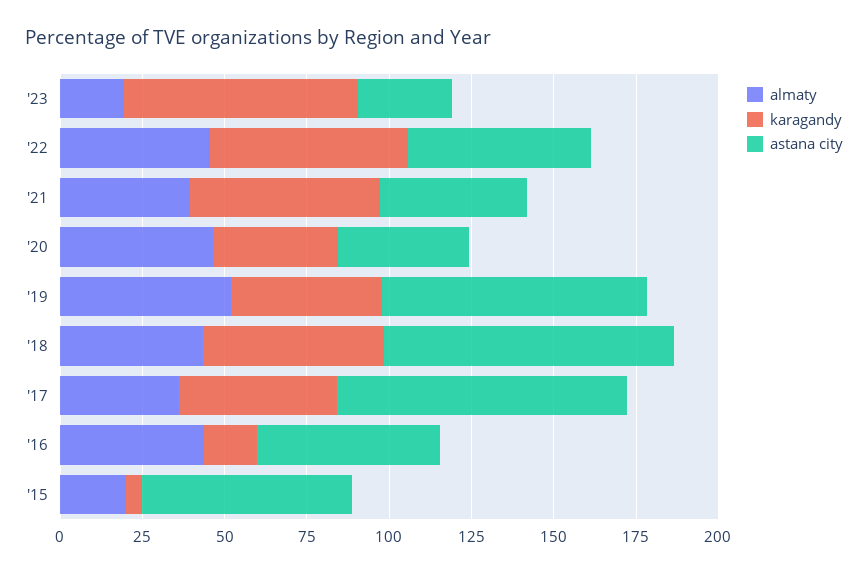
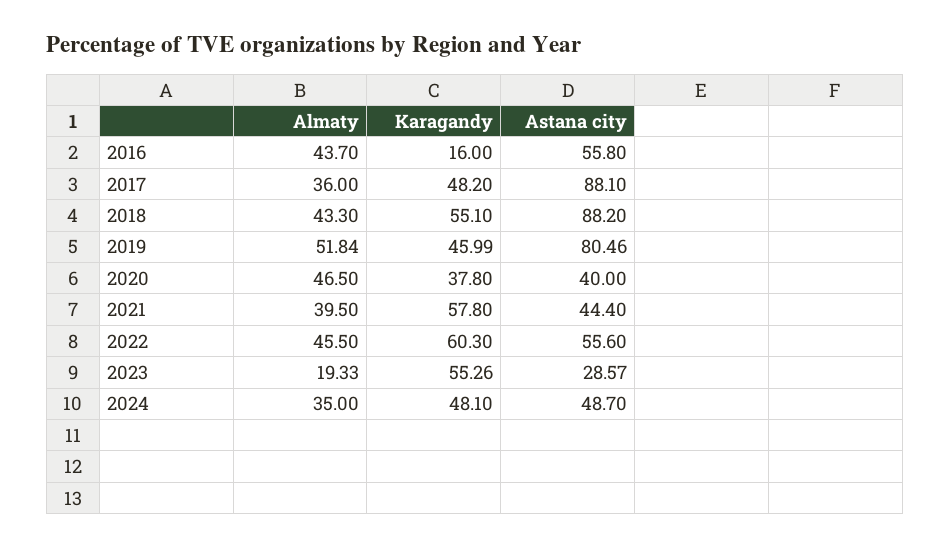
karagandy, '23: 70 -> 55.26
almaty, '15: 20 -> none
karagandy, '15: 5 -> none
astana city, '15: 65 -> none
almaty, 2024: none -> 35
karagandy, 2024: none -> 48.1
astana city, 2024: none -> 48.7

